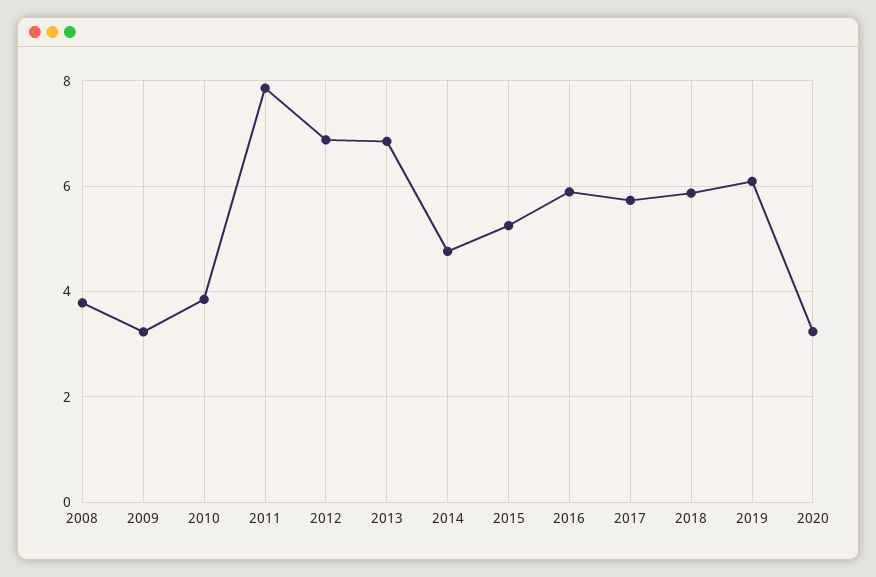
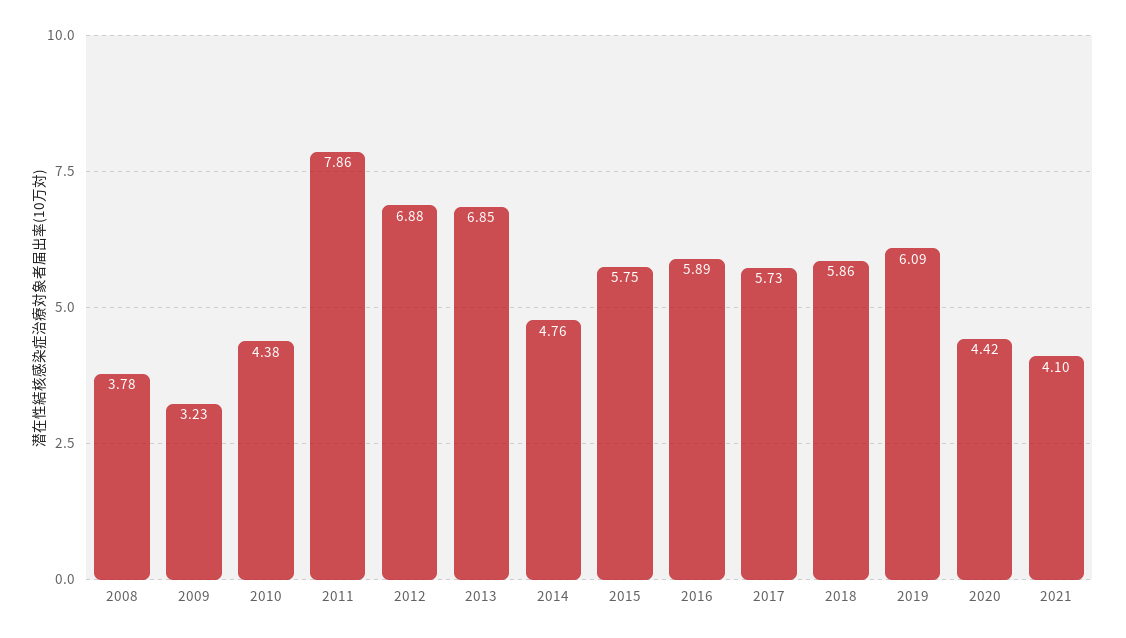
2010: 3.8 -> 4.38
2015: 5.2 -> 5.75
2020: 3.2 -> 4.42
2021: none -> 4.1

